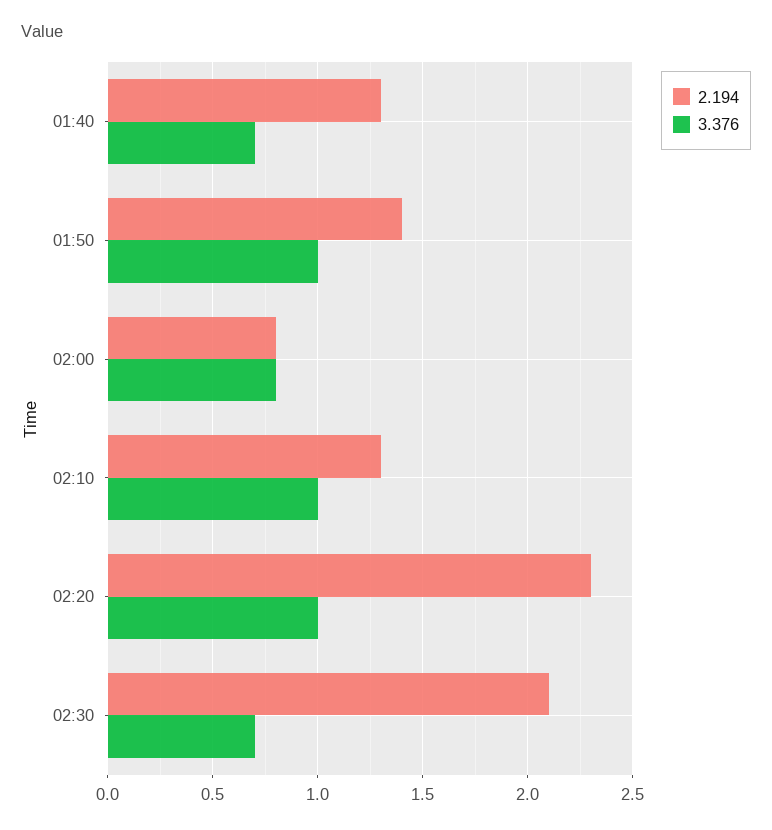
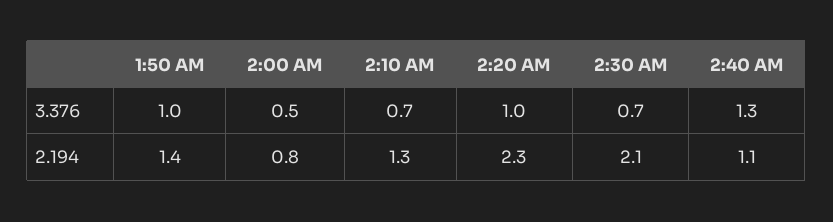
2.194, 01:40: 1.3 -> none
3.376, 01:40: 0.7 -> none
3.376, 02:00: 0.8 -> 0.5
3.376, 02:10: 1 -> 0.7
3.376, 2:40 AM: none -> 1.3
2.194, 2:40 AM: none -> 1.1

